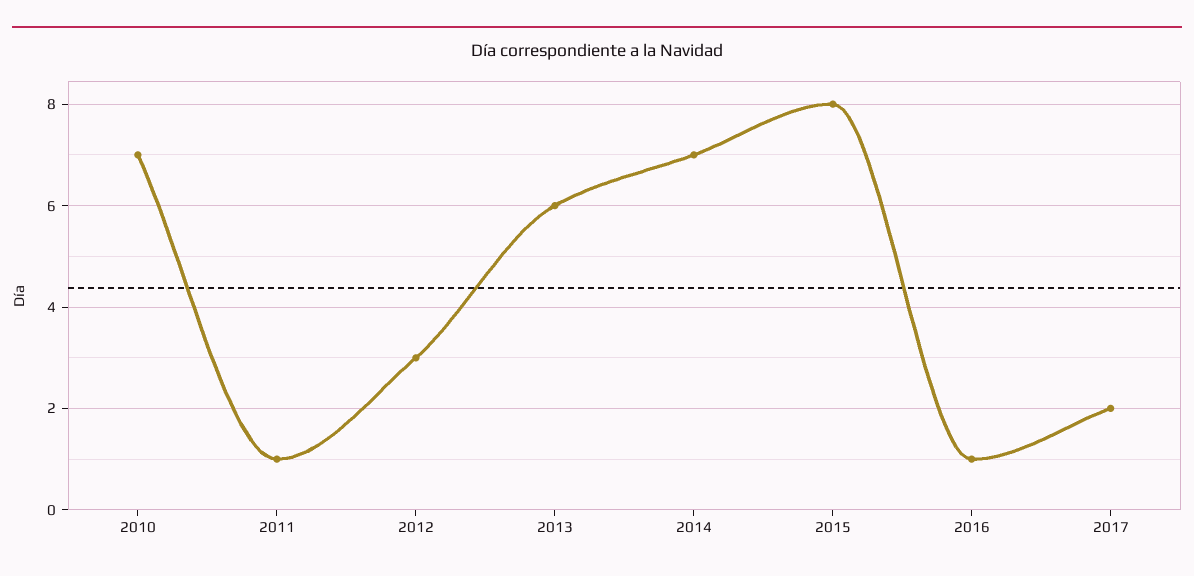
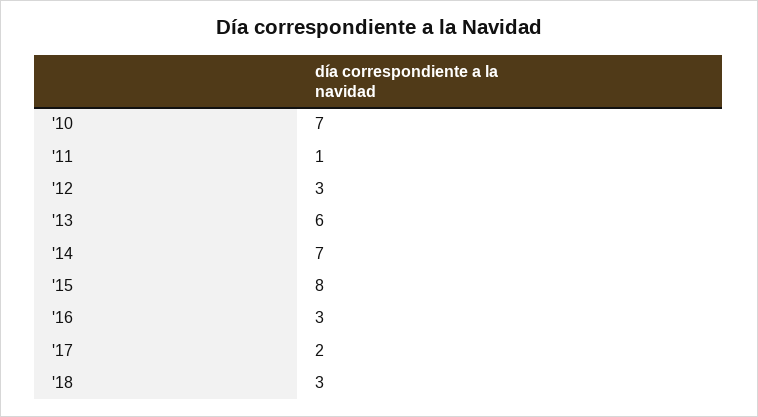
2016: 1 -> 3
'18: none -> 3

